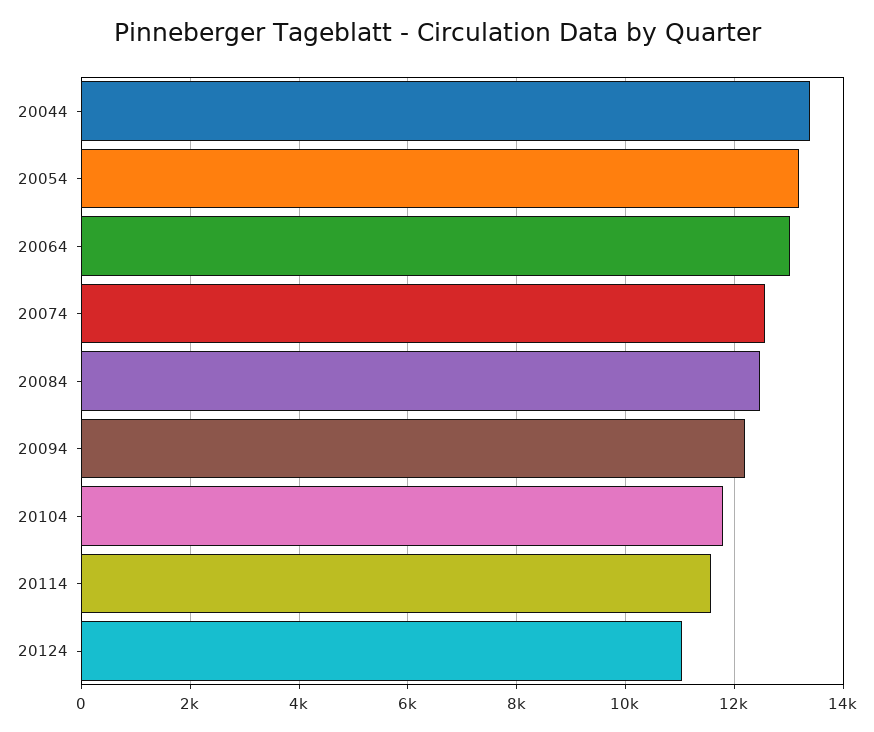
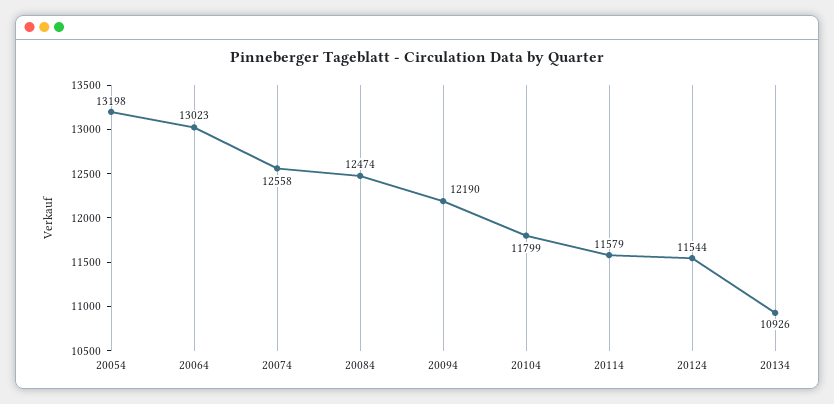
20044: 13400 -> none
20124: 11000 -> 11544
20134: none -> 10926

